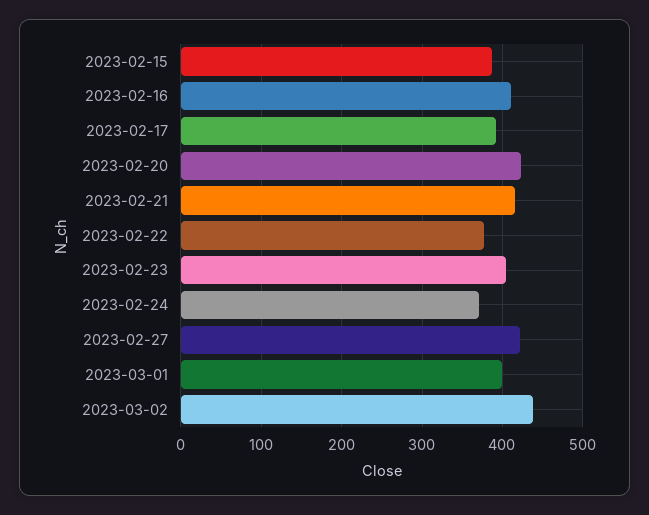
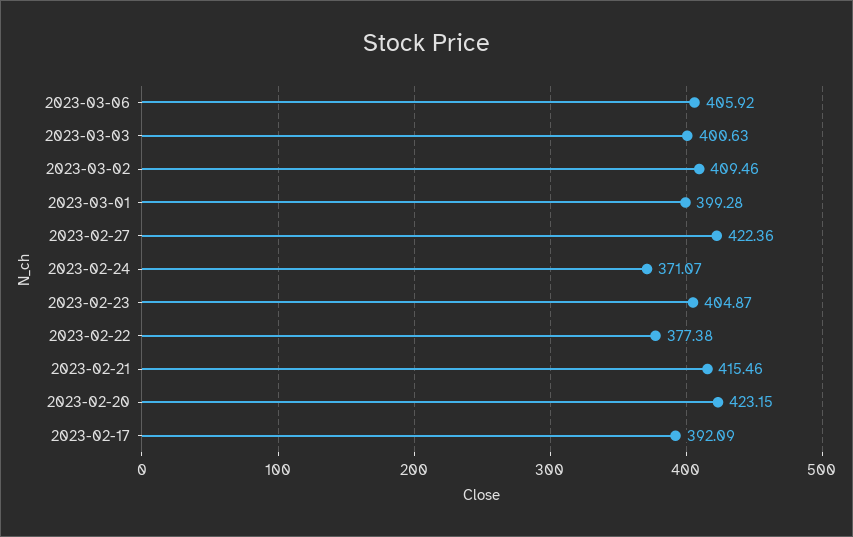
2023-02-15: 390 -> none
2023-02-16: 410 -> none
2023-03-02: 440 -> 409.46
2023-03-06: none -> 405.92
2023-03-03: none -> 400.63

